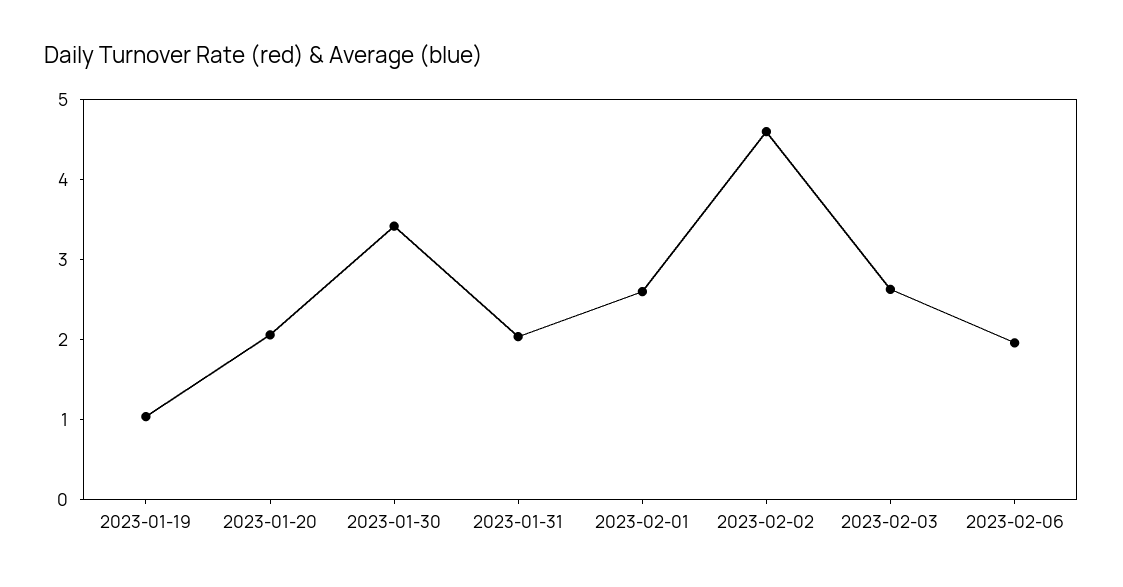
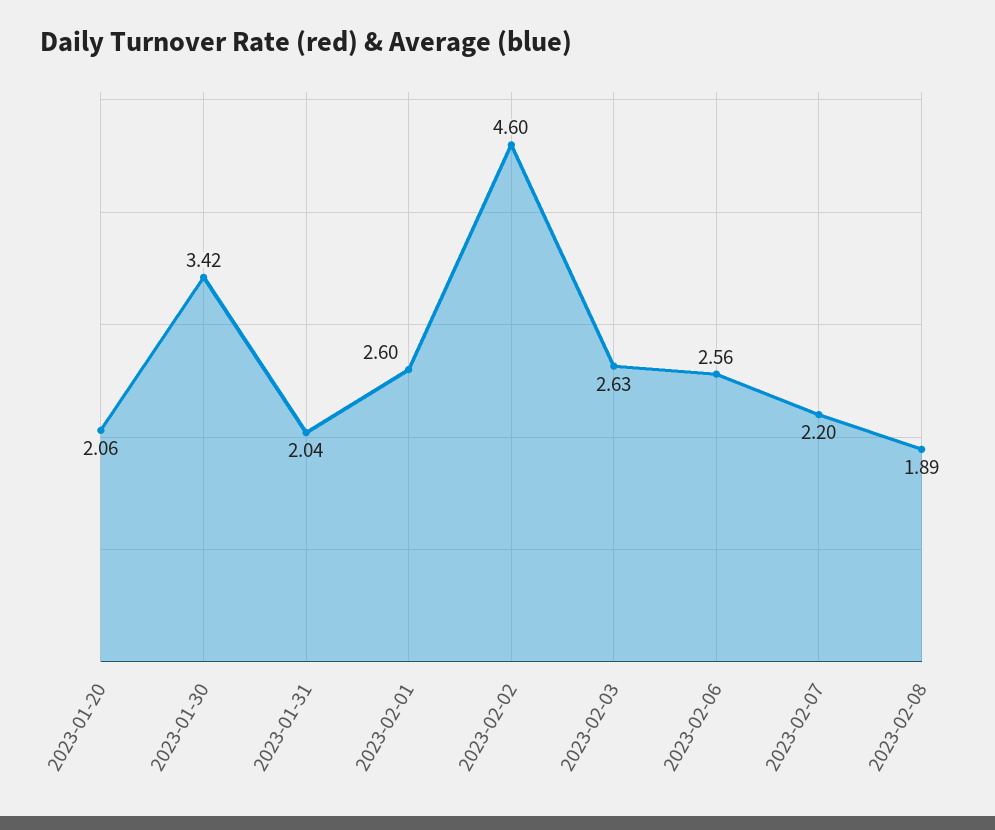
2023-01-19: 1 -> none
2023-02-06: 2 -> 2.56
2023-02-07: none -> 2.2
2023-02-08: none -> 1.89

